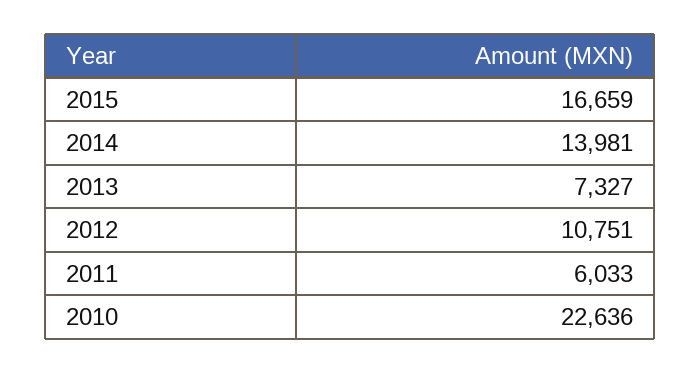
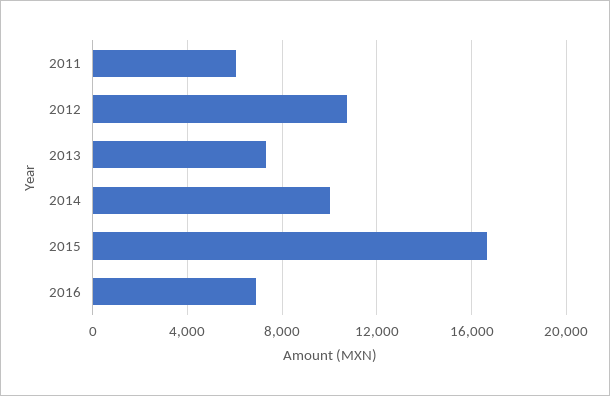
2014: 13981 -> 10000
2010: 22636 -> none
2016: none -> 7000

